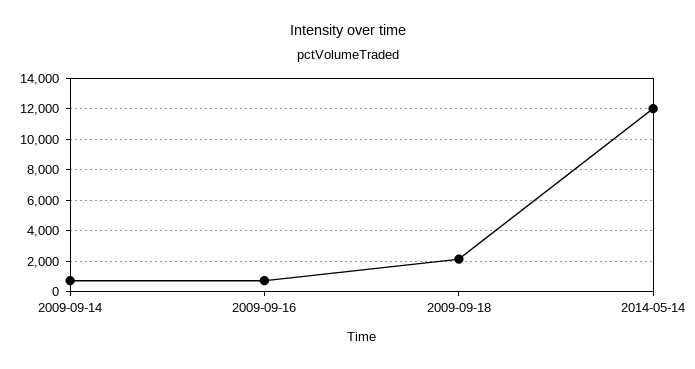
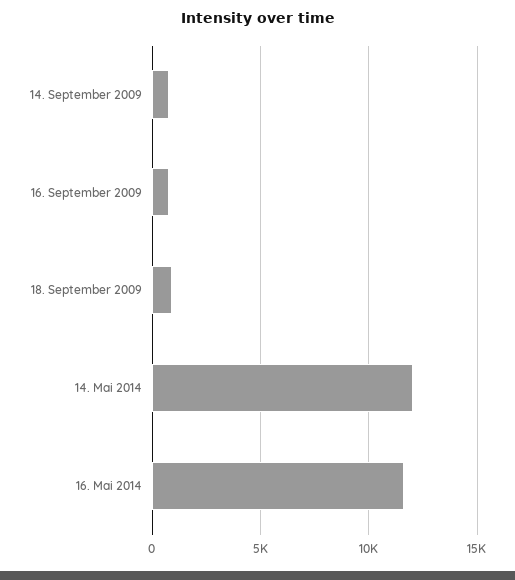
2009-09-18: 2000 -> 1000
16. Mai 2014: none -> 11500

